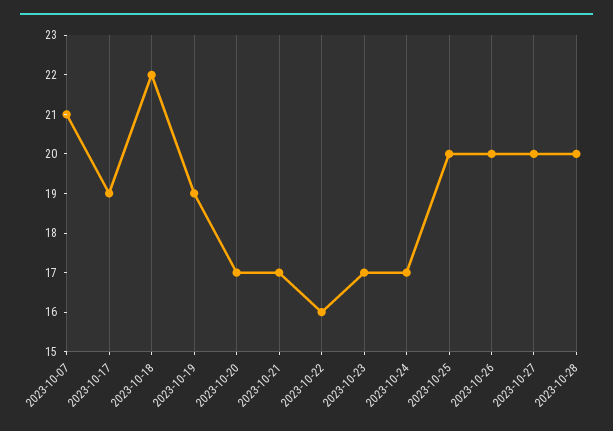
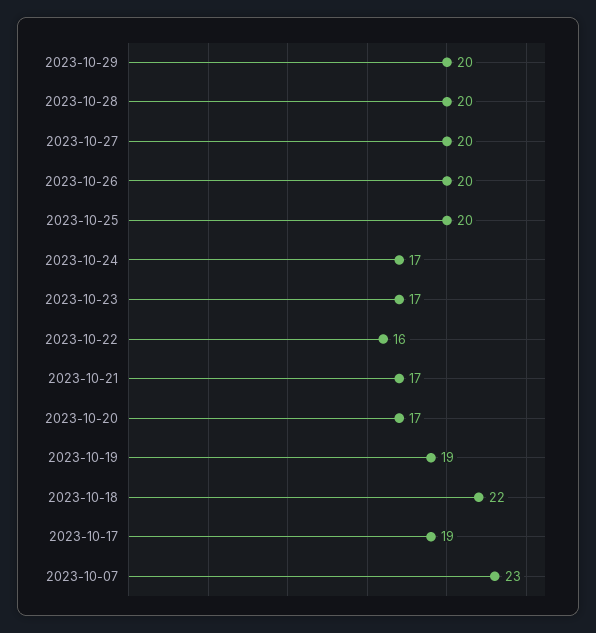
2023-10-07: 21 -> 23
2023-10-29: none -> 20

